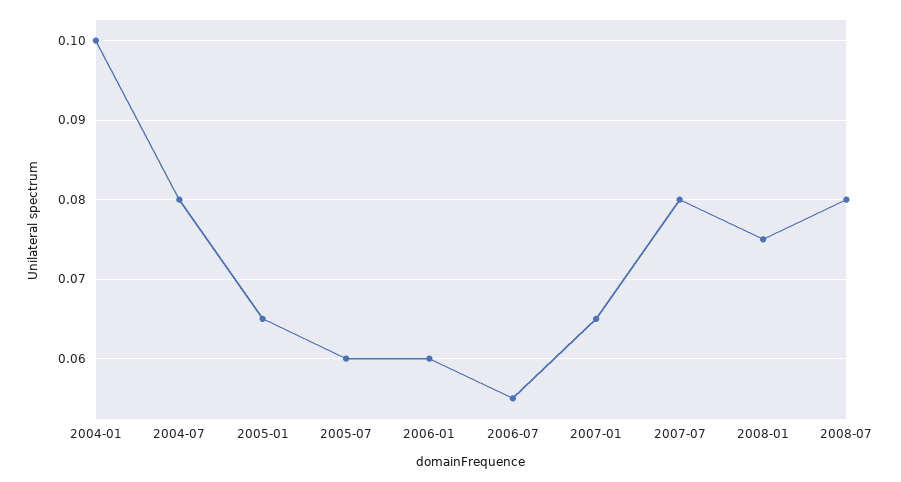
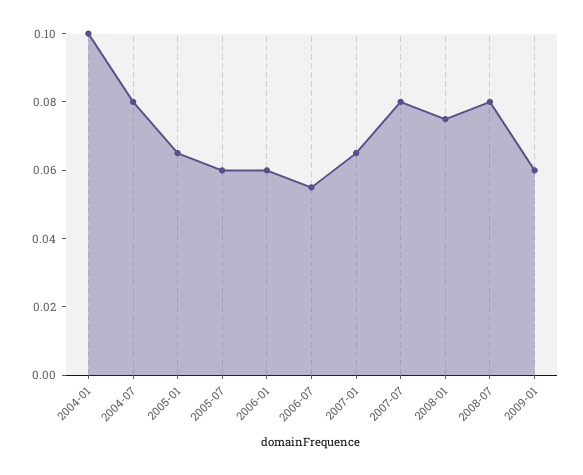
2009-01: none -> 0.06

